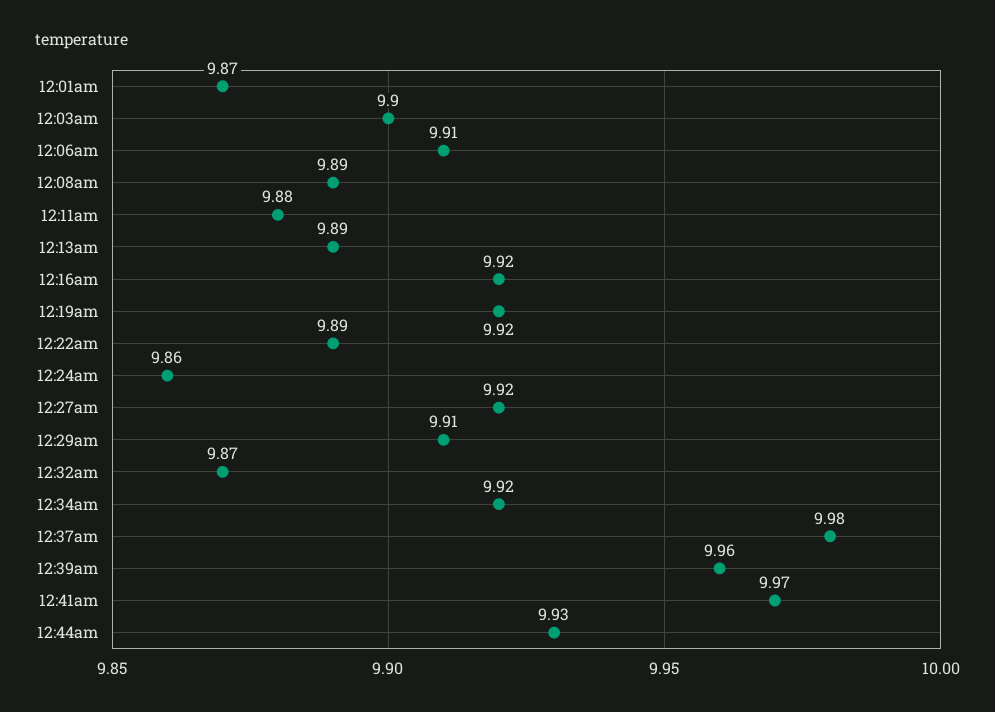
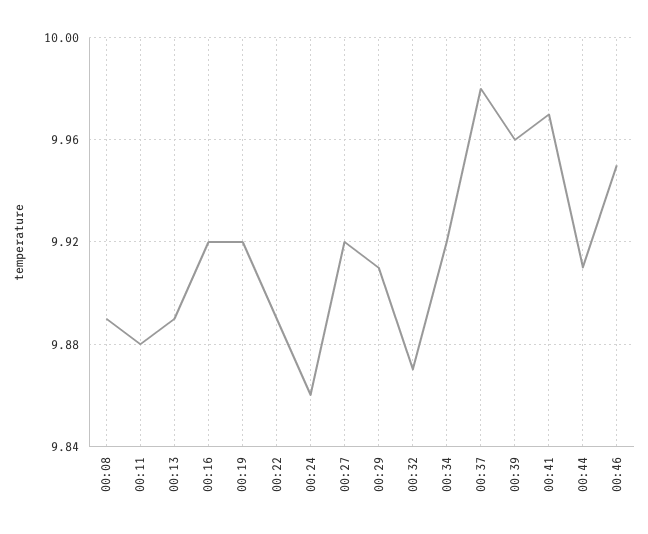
12:01am: 9.87 -> none
12:03am: 9.9 -> none
12:06am: 9.91 -> none
12:44am: 9.93 -> 9.91
00:46: none -> 9.95

